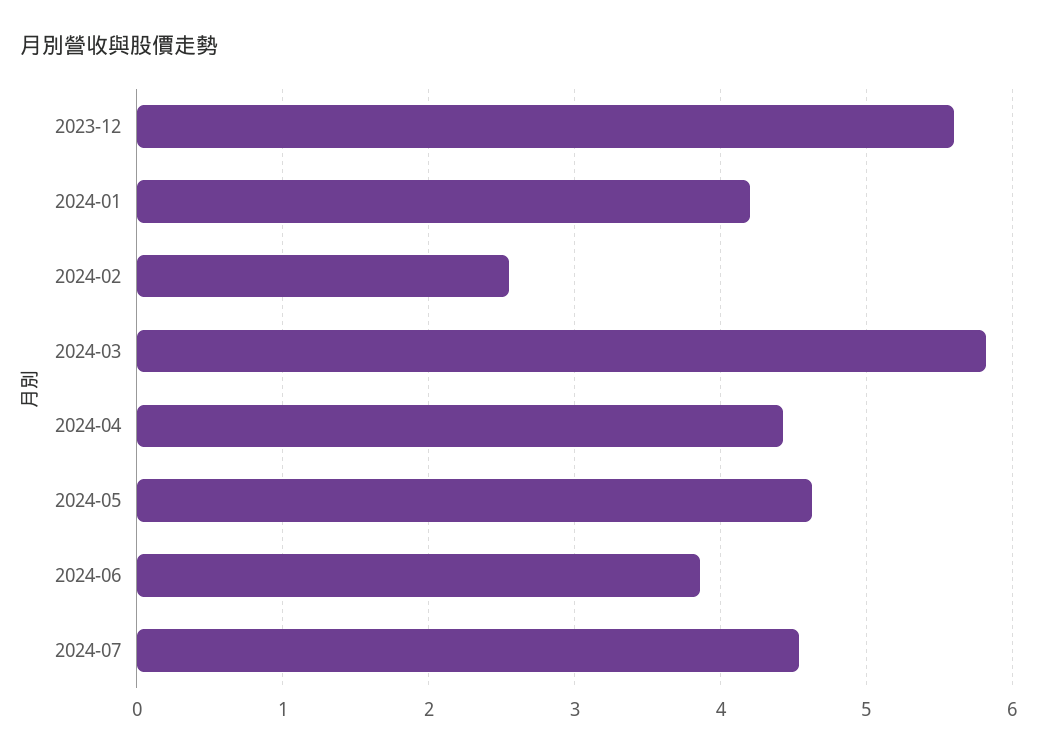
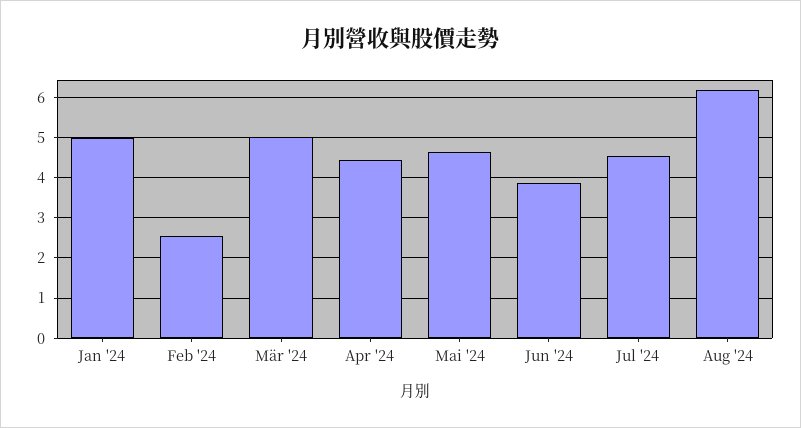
2023-12: 5.6 -> none
2024-01: 4.2 -> 5
2024-03: 5.8 -> 5
Aug '24: none -> 6.2

